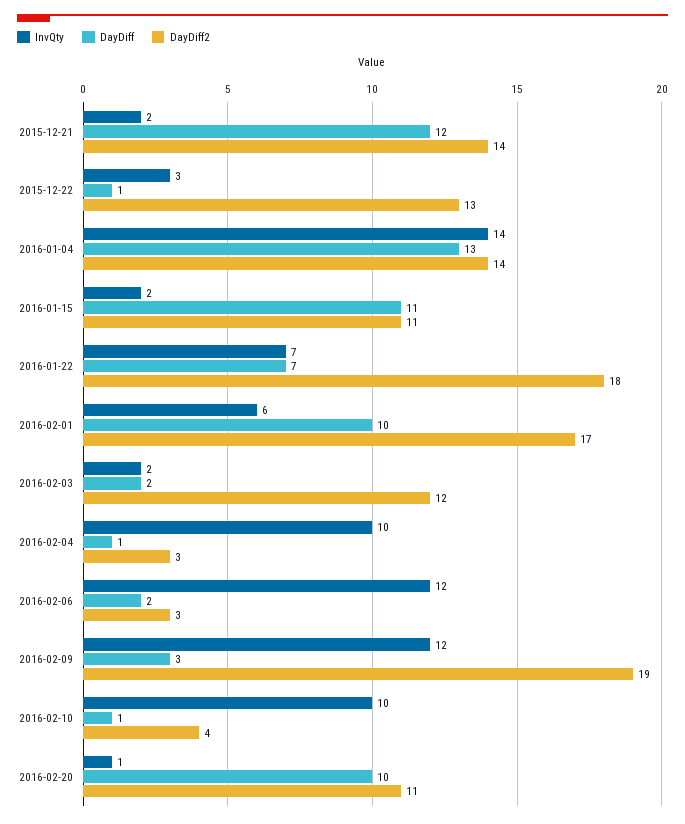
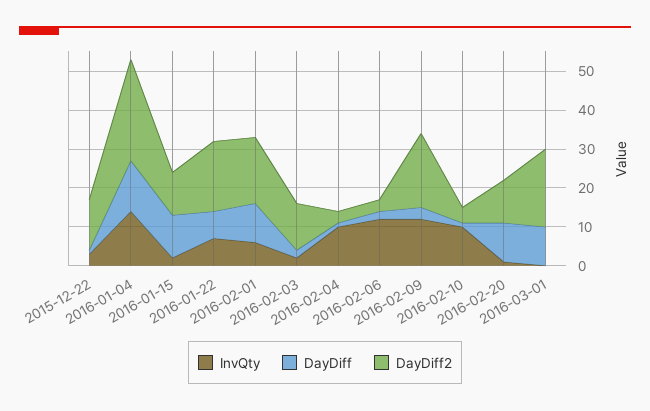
InvQty, 2015-12-21: 2 -> none
DayDiff, 2015-12-21: 12 -> none
DayDiff2, 2015-12-21: 14 -> none
DayDiff2, 2016-01-04: 14 -> 25
InvQty, 2016-03-01: none -> 0
DayDiff, 2016-03-01: none -> 10
DayDiff2, 2016-03-01: none -> 20

